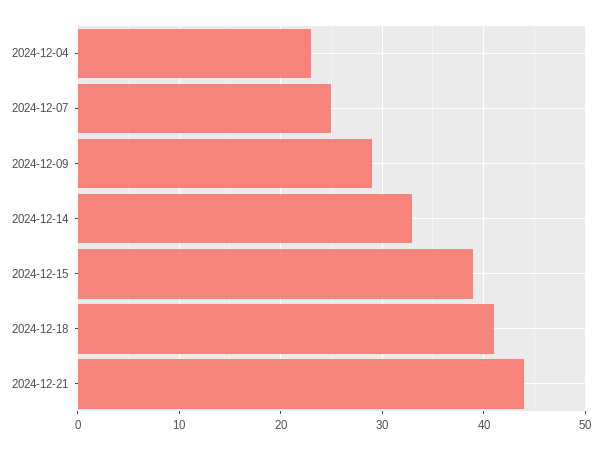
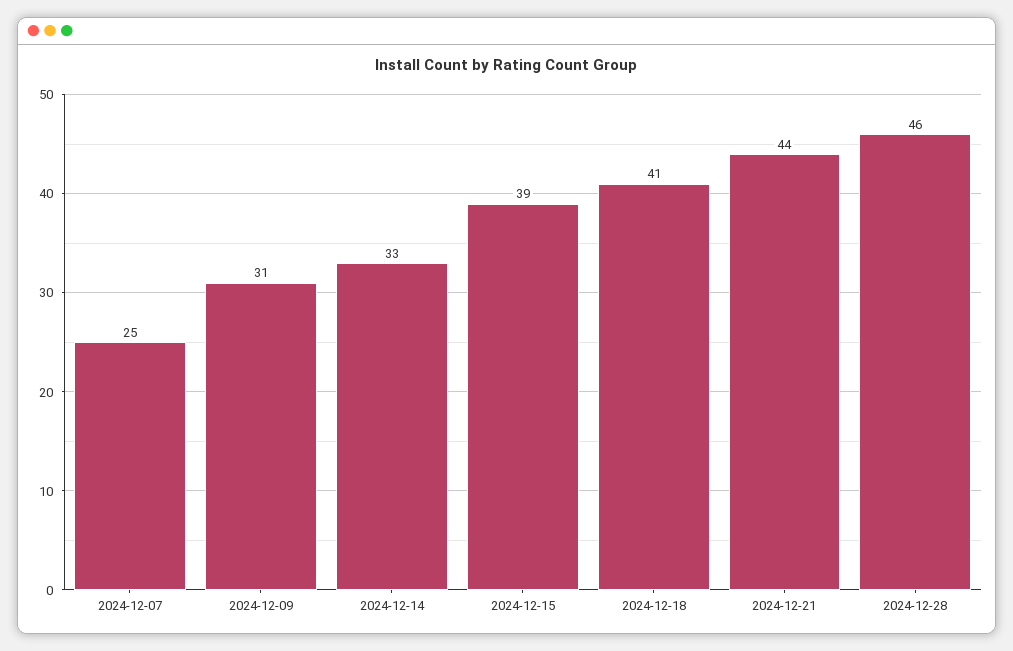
2024-12-04: 23 -> none
2024-12-09: 29 -> 31
2024-12-28: none -> 46

